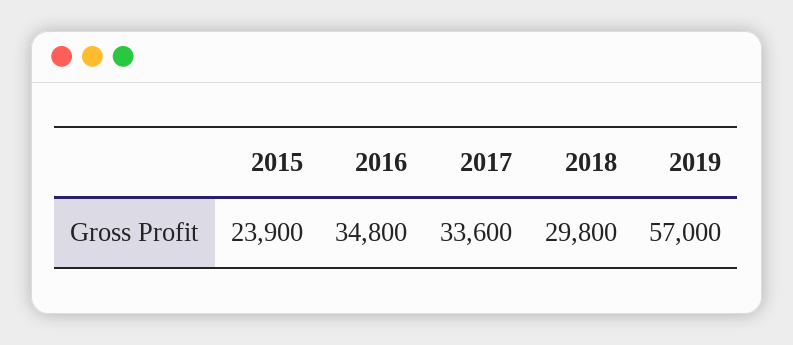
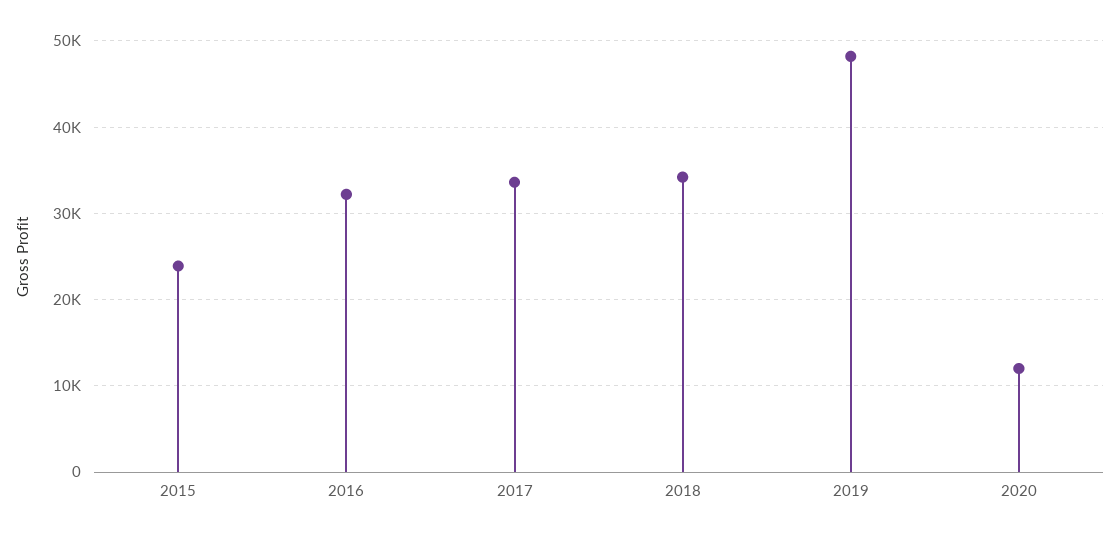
2016: 34800 -> 32000
2018: 29800 -> 34000
2019: 57000 -> 48000
2020: none -> 12000

